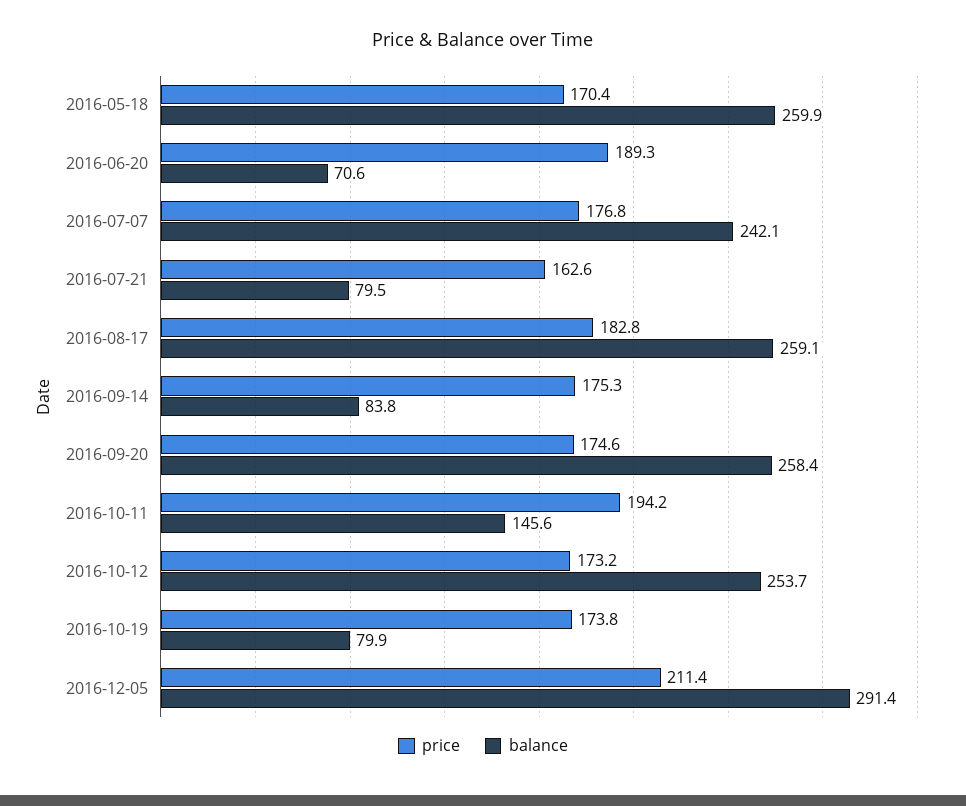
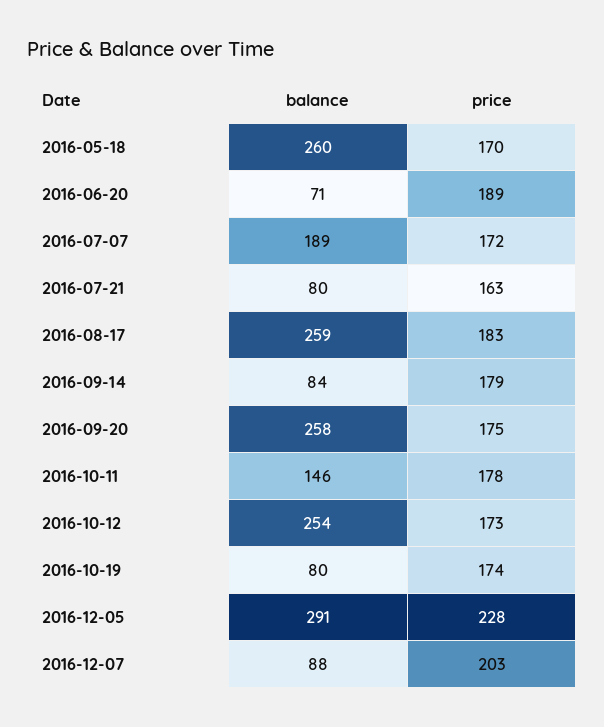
price, 2016-07-07: 176.8 -> 172
balance, 2016-07-07: 242.1 -> 189
price, 2016-09-14: 175.3 -> 179
price, 2016-10-11: 194.2 -> 178
price, 2016-12-05: 211.4 -> 228
balance, 2016-12-07: none -> 88
price, 2016-12-07: none -> 203

